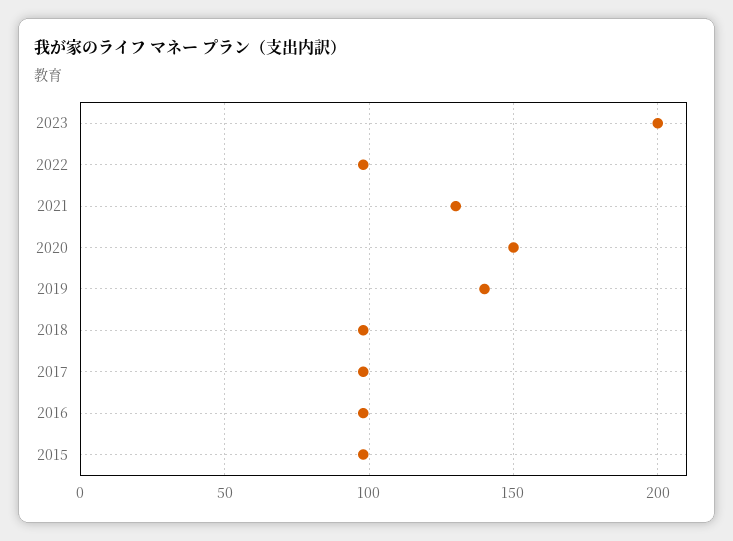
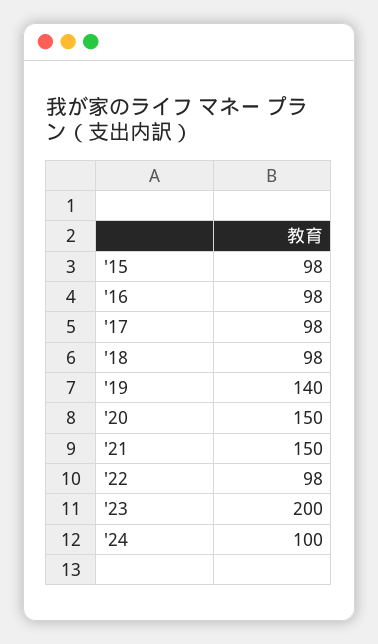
2021: 130 -> 150
'24: none -> 100

